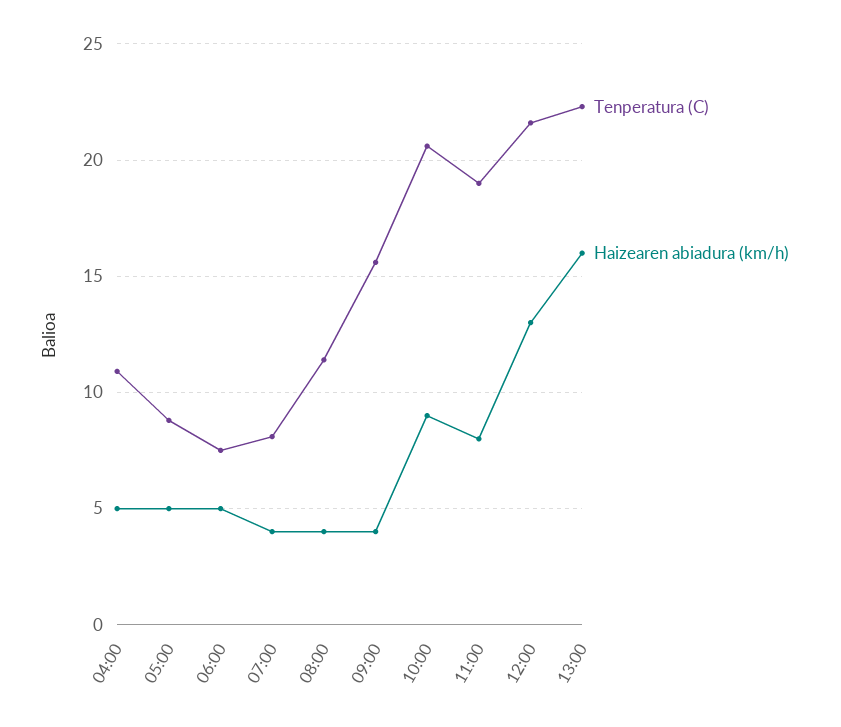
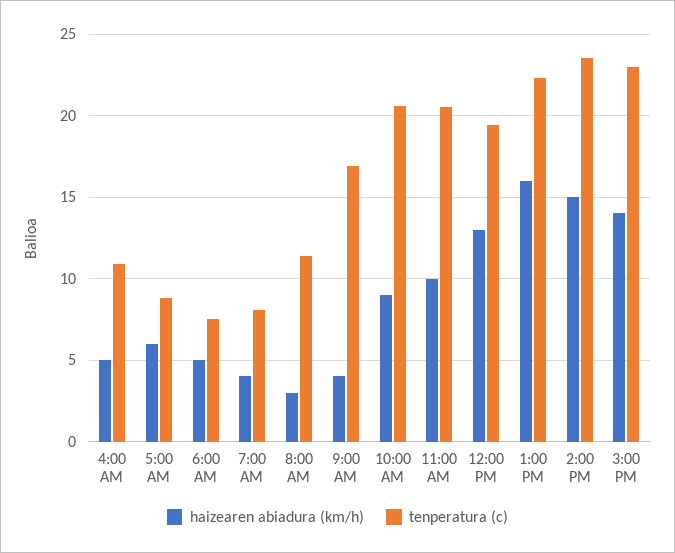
Haizearen abiadura (km/h), 05:00: 5 -> 6
Haizearen abiadura (km/h), 08:00: 4 -> 3
Tenperatura (C), 09:00: 15.5 -> 17
Tenperatura (C), 11:00: 19 -> 20.5
Haizearen abiadura (km/h), 11:00: 8 -> 10
Tenperatura (C), 12:00: 21.5 -> 19.5
Haizearen abiadura (km/h), 2:00 PM: none -> 15
Tenperatura (C), 2:00 PM: none -> 23.5
Haizearen abiadura (km/h), 3:00 PM: none -> 14
Tenperatura (C), 3:00 PM: none -> 23

